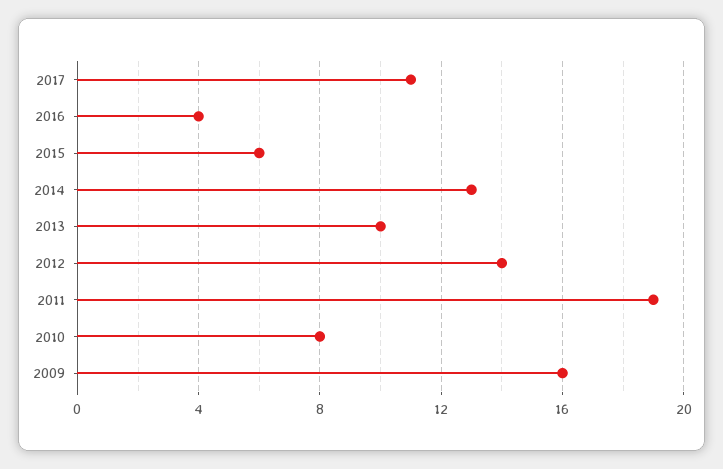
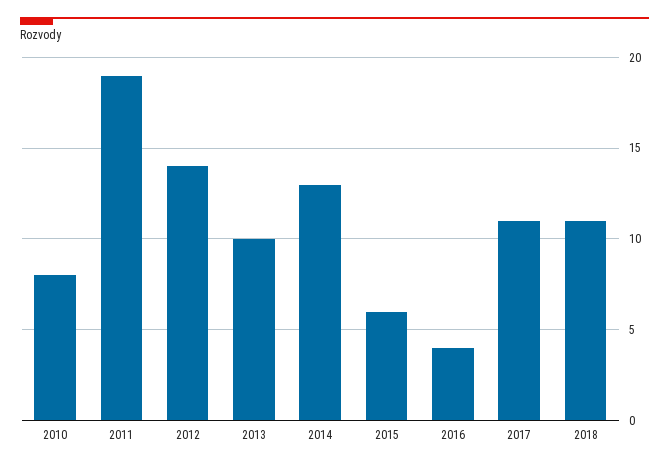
2009: 16 -> none
2018: none -> 11

